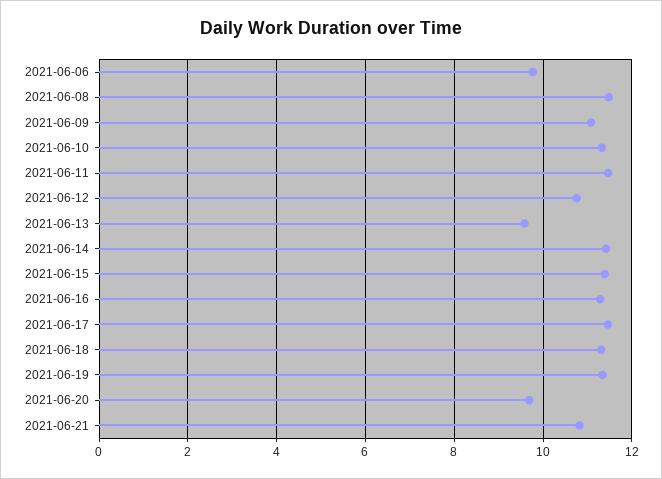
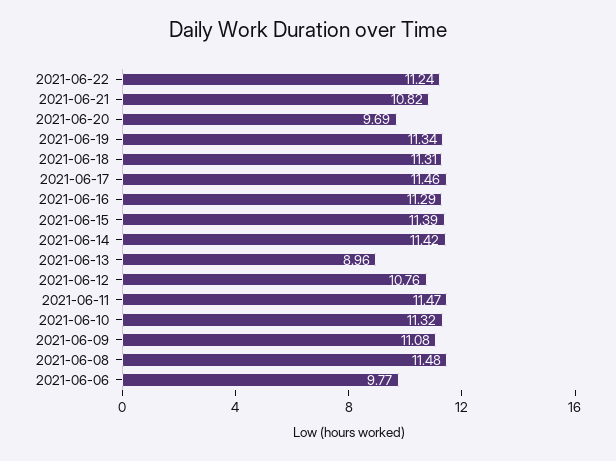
2021-06-13: 9.6 -> 8.96
2021-06-22: none -> 11.24

